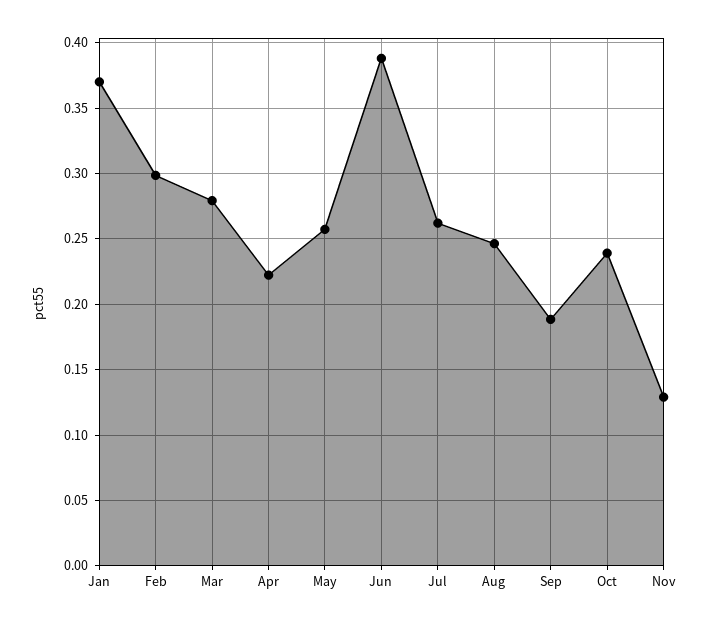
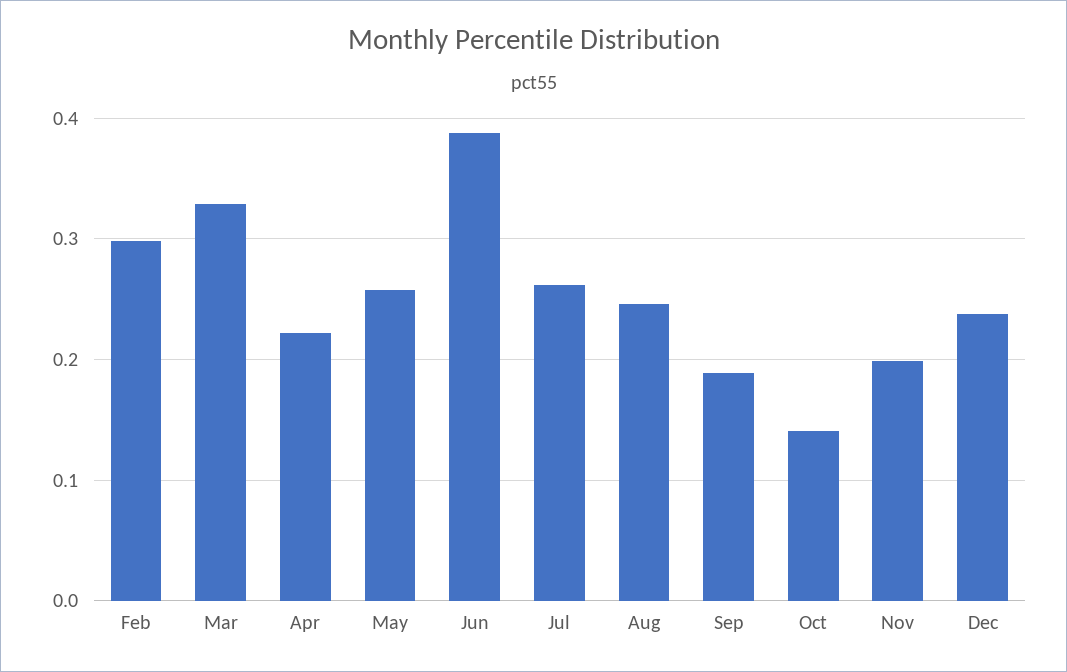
Jan: 0.37 -> none
Mar: 0.28 -> 0.33
Oct: 0.24 -> 0.14
Nov: 0.13 -> 0.2
Dec: none -> 0.24

